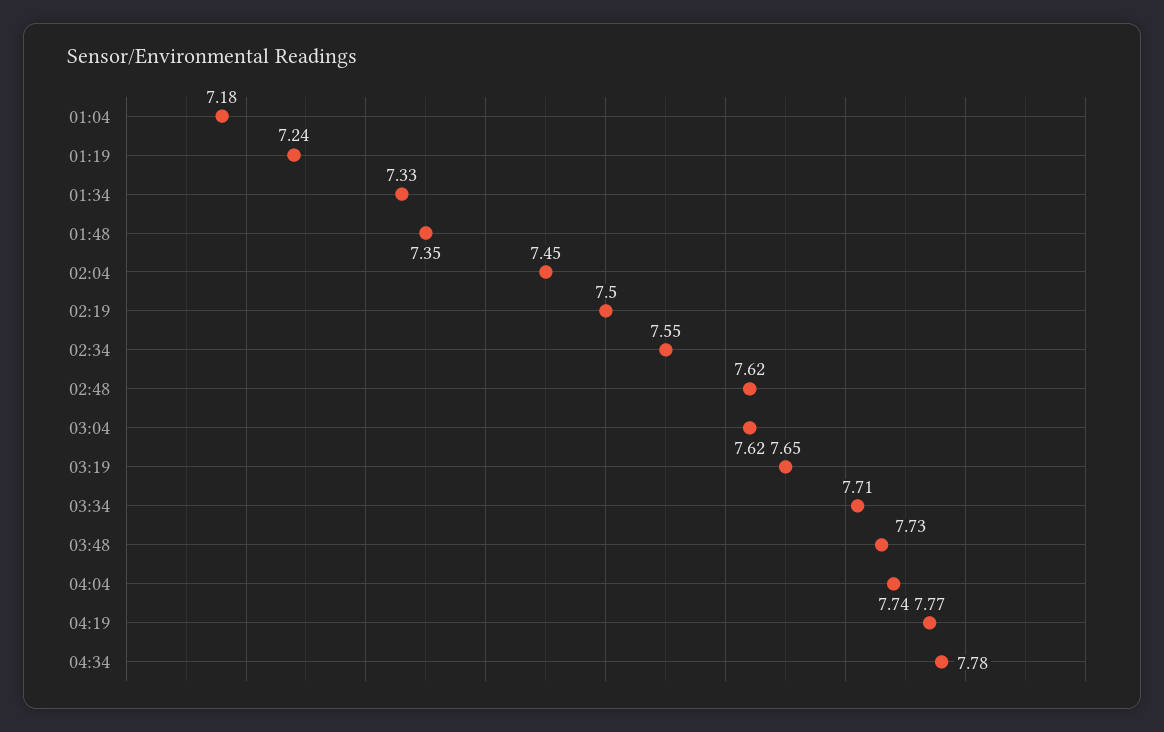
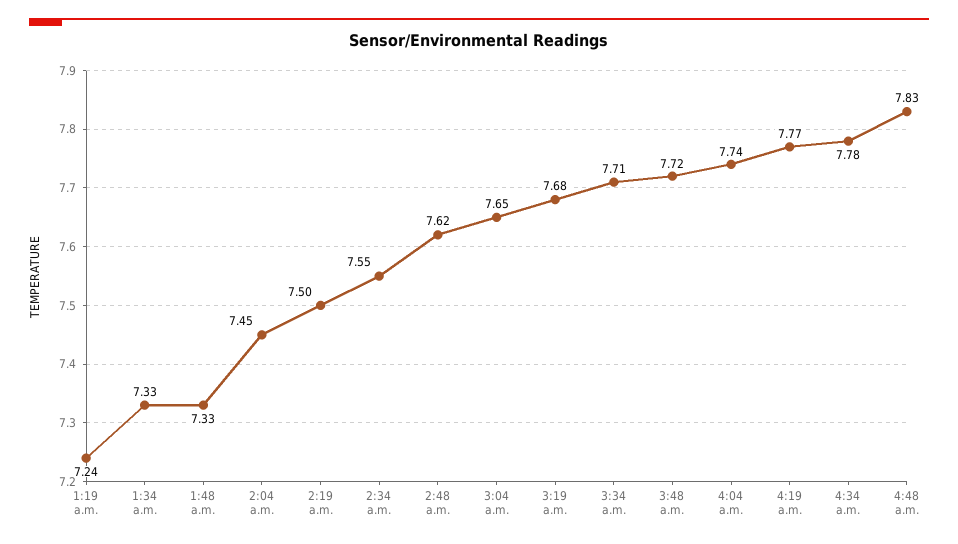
01:04: 7.18 -> none
01:48: 7.35 -> 7.33
03:04: 7.62 -> 7.65
03:19: 7.65 -> 7.68
03:48: 7.73 -> 7.72
4:48 a.m.: none -> 7.83

